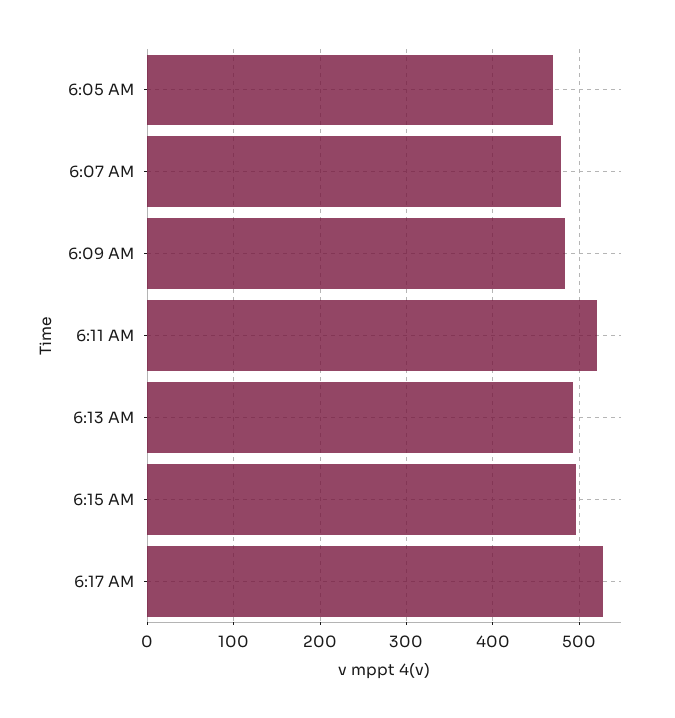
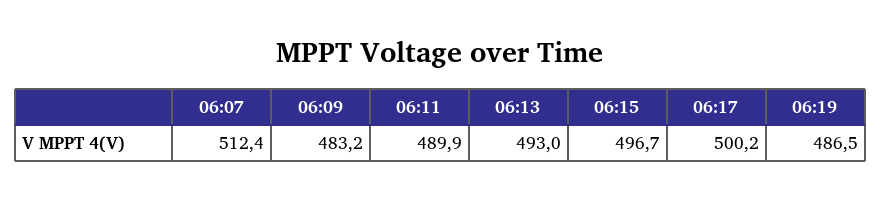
6:05 AM: 470 -> none
6:07 AM: 480 -> 512.4
6:11 AM: 520 -> 489.9
6:17 AM: 530 -> 500.2
06:19: none -> 486.5

